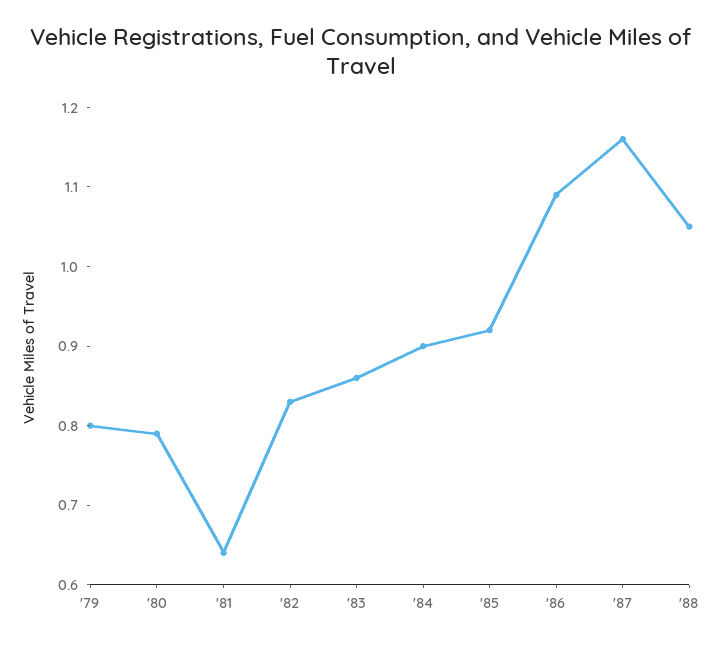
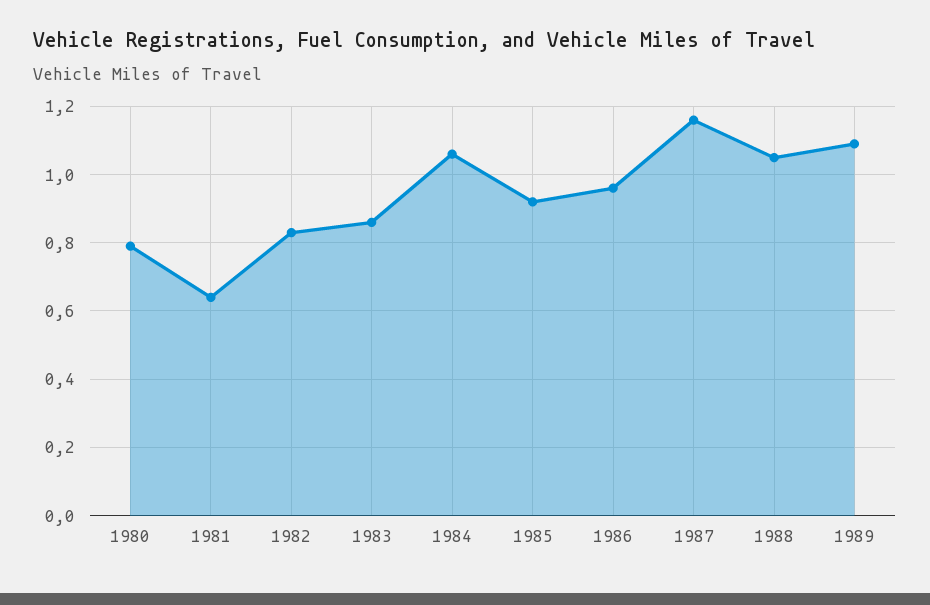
'79: 0.8 -> none
'84: 0.9 -> 1.05
'86: 1.1 -> 0.95
1989: none -> 1.1

